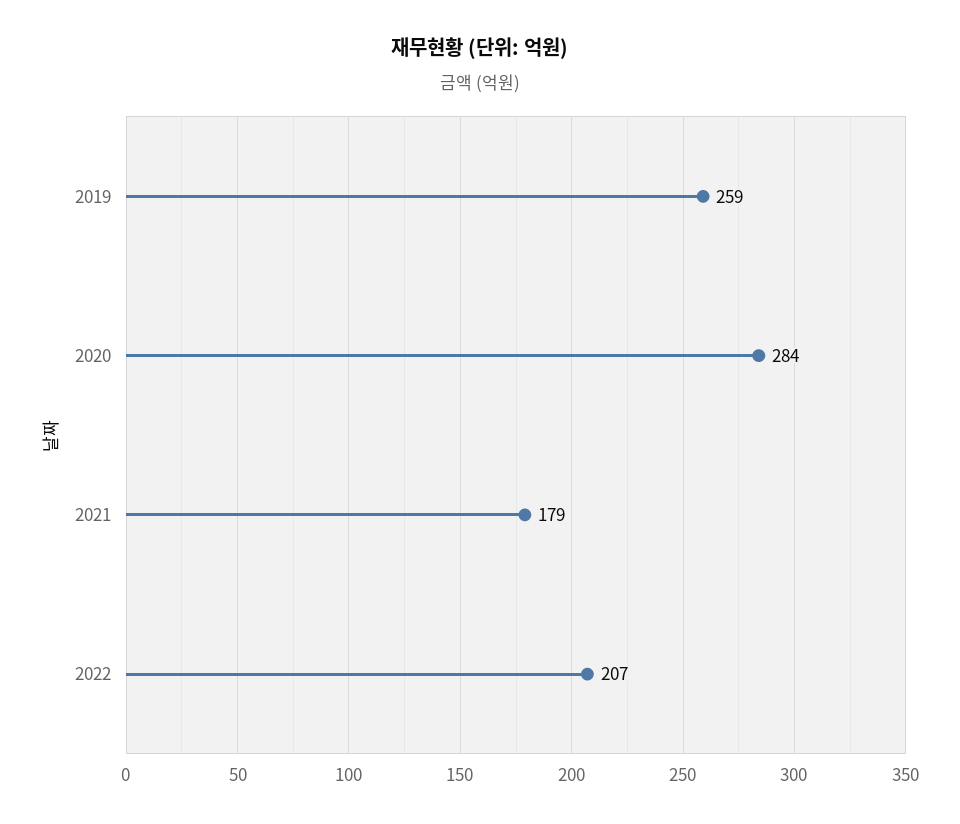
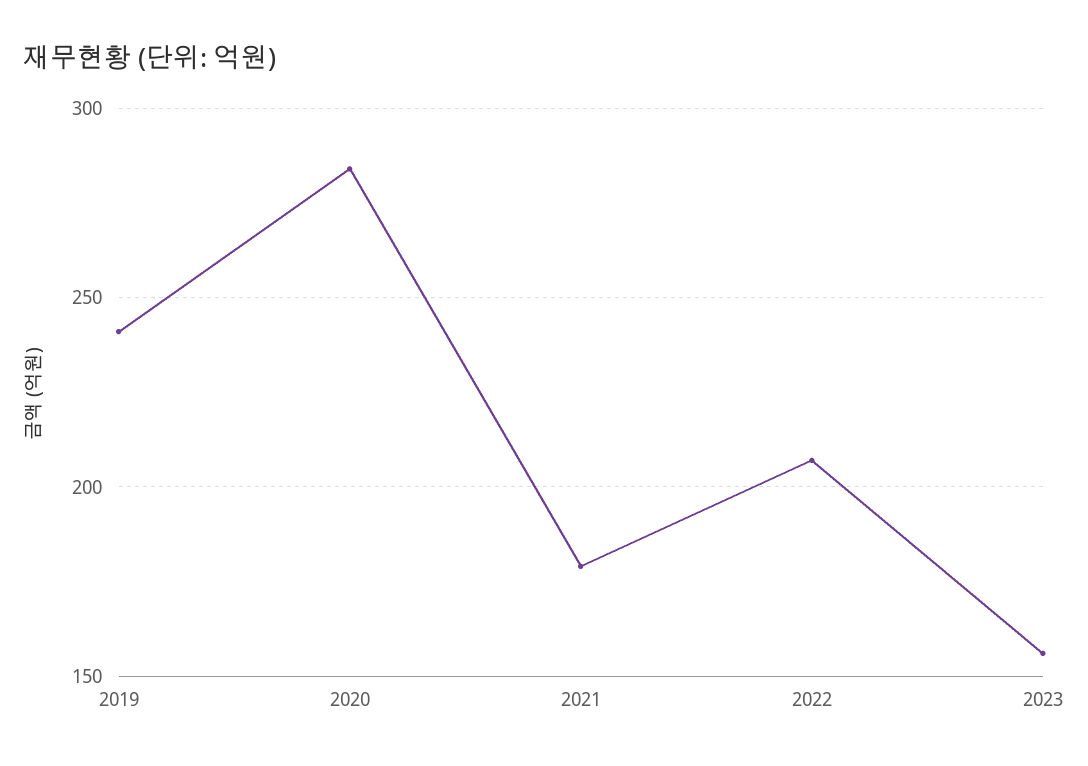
2019: 259 -> 240
2023: none -> 155

